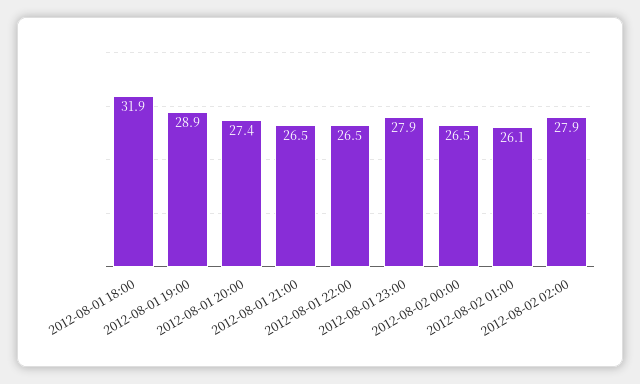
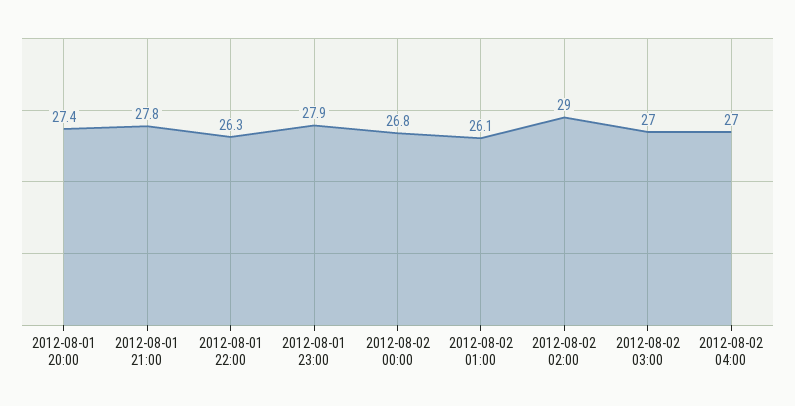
2012-08-01 18:00: 31.9 -> none
2012-08-01 19:00: 28.9 -> none
2012-08-01 21:00: 26.5 -> 27.8
2012-08-01 22:00: 26.5 -> 26.3
2012-08-02 00:00: 26.5 -> 26.8
2012-08-02 02:00: 27.9 -> 29
2012-08-02 03:00: none -> 27
2012-08-02 04:00: none -> 27

